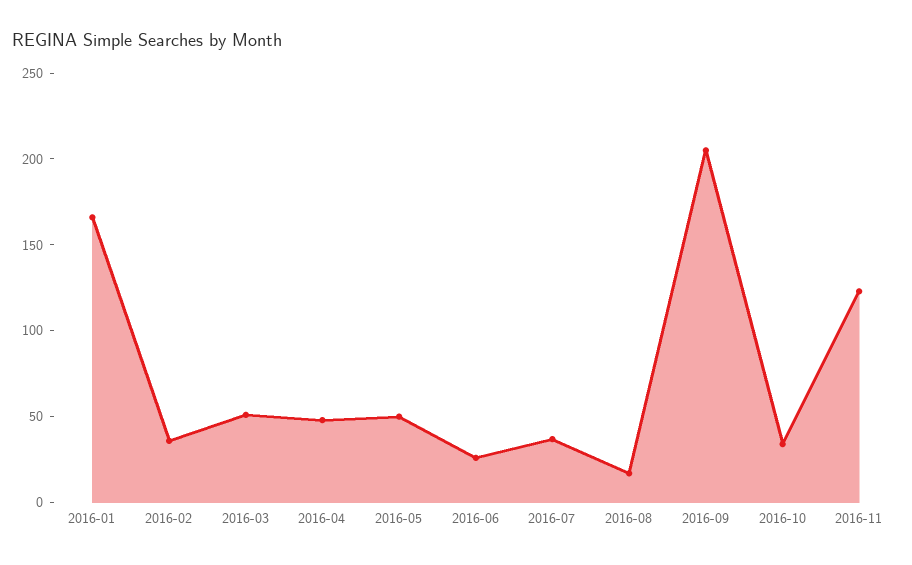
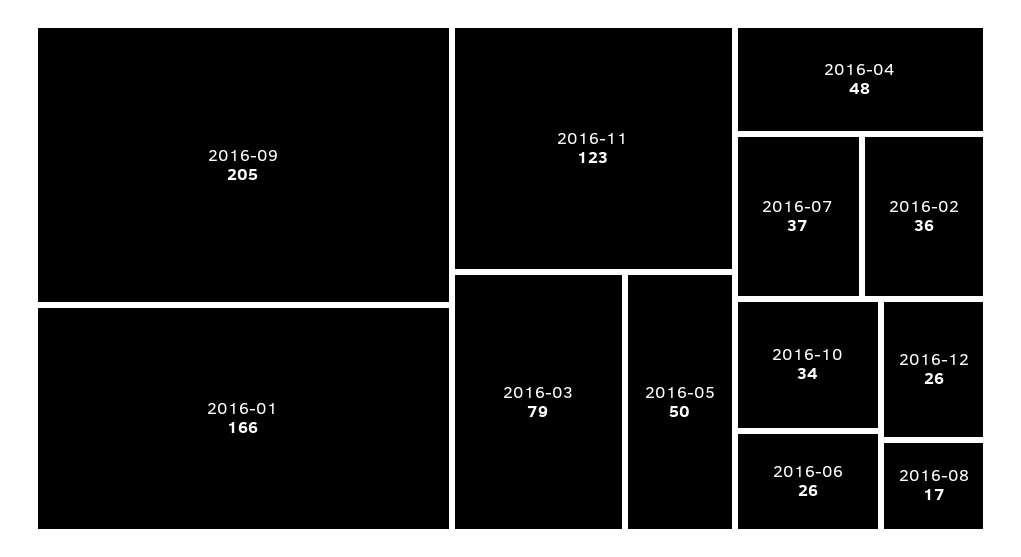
2016-03: 50 -> 79
2016-12: none -> 26

